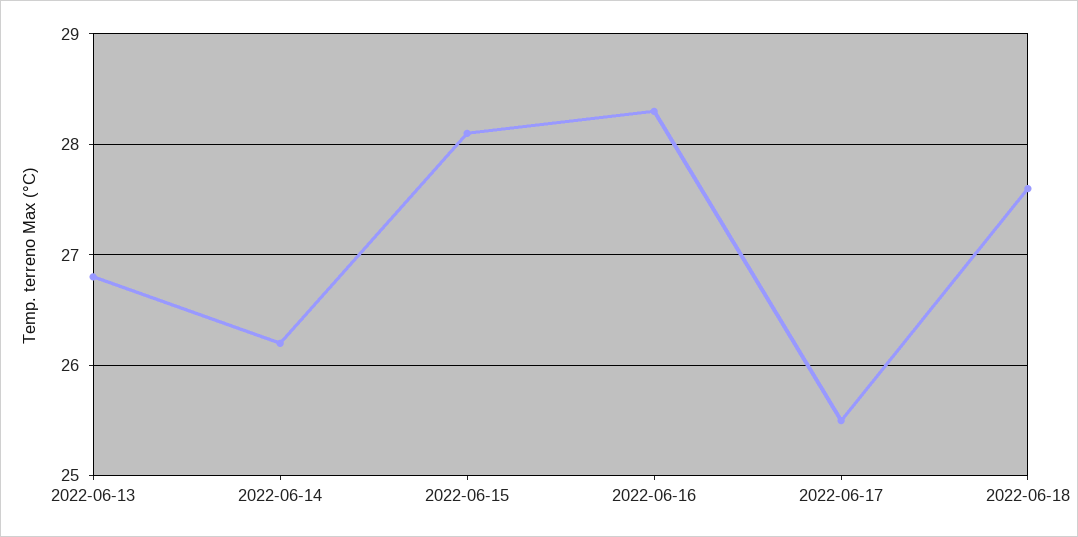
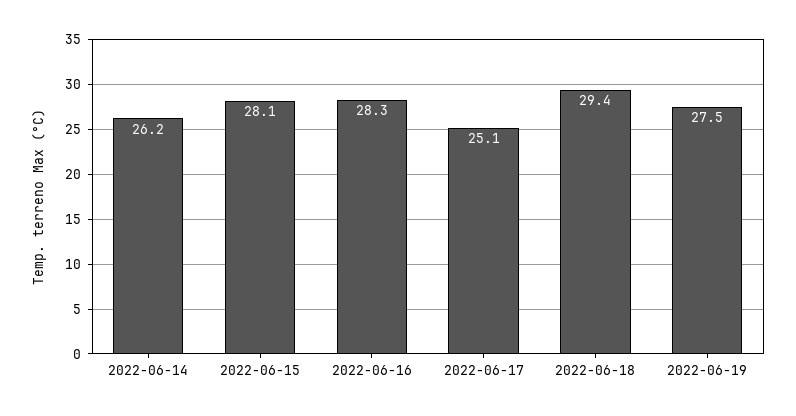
2022-06-13: 26.8 -> none
2022-06-17: 25.5 -> 25.1
2022-06-18: 27.6 -> 29.4
2022-06-19: none -> 27.5

